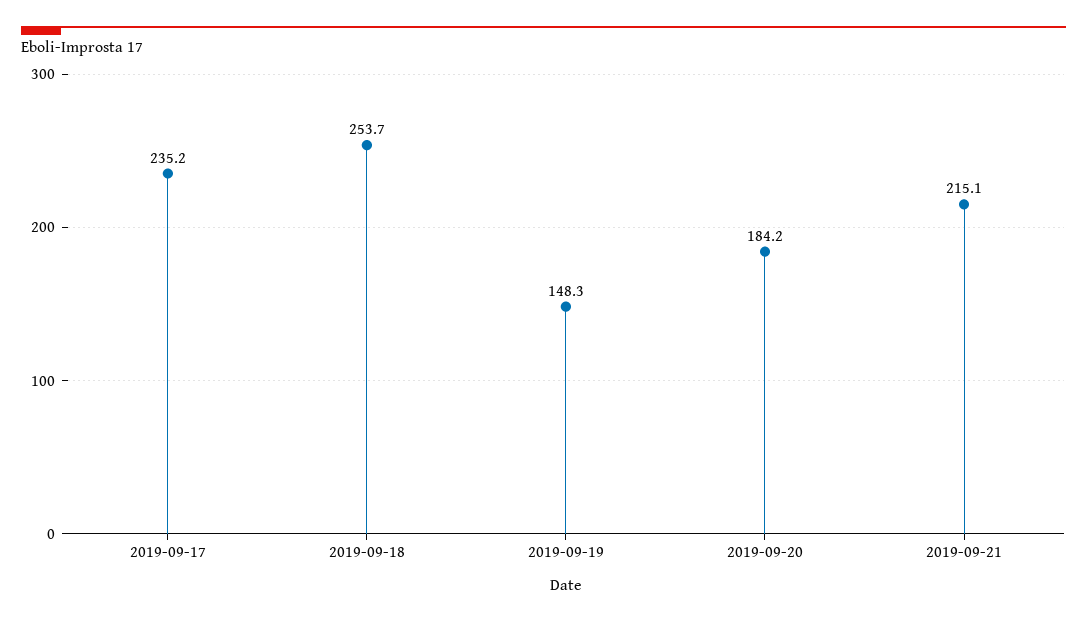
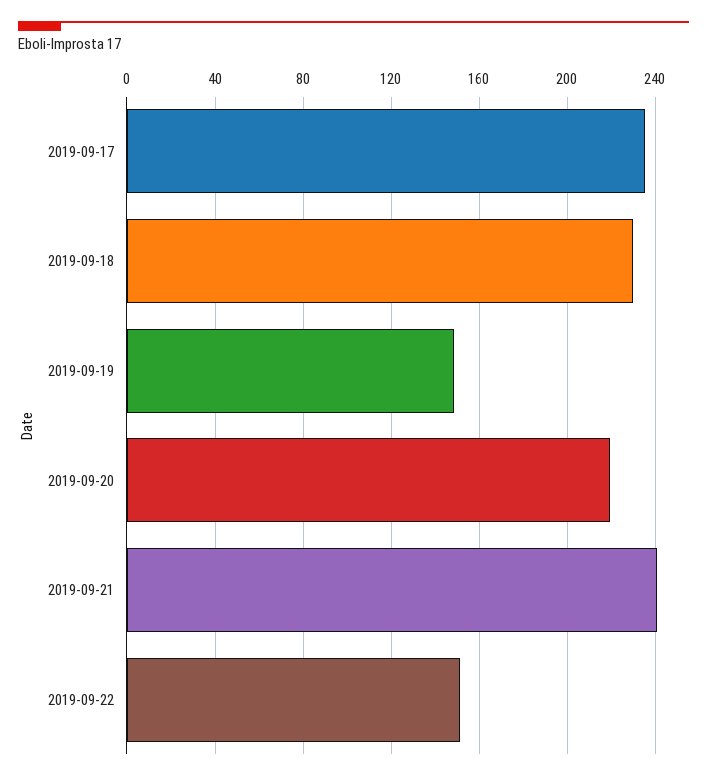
2019-09-18: 253.7 -> 230
2019-09-20: 184.2 -> 220
2019-09-21: 215.1 -> 240
2019-09-22: none -> 150

